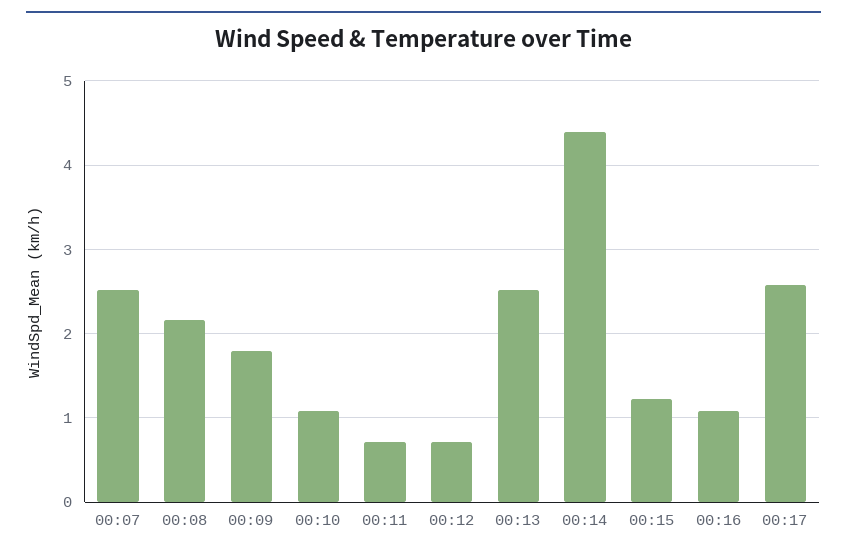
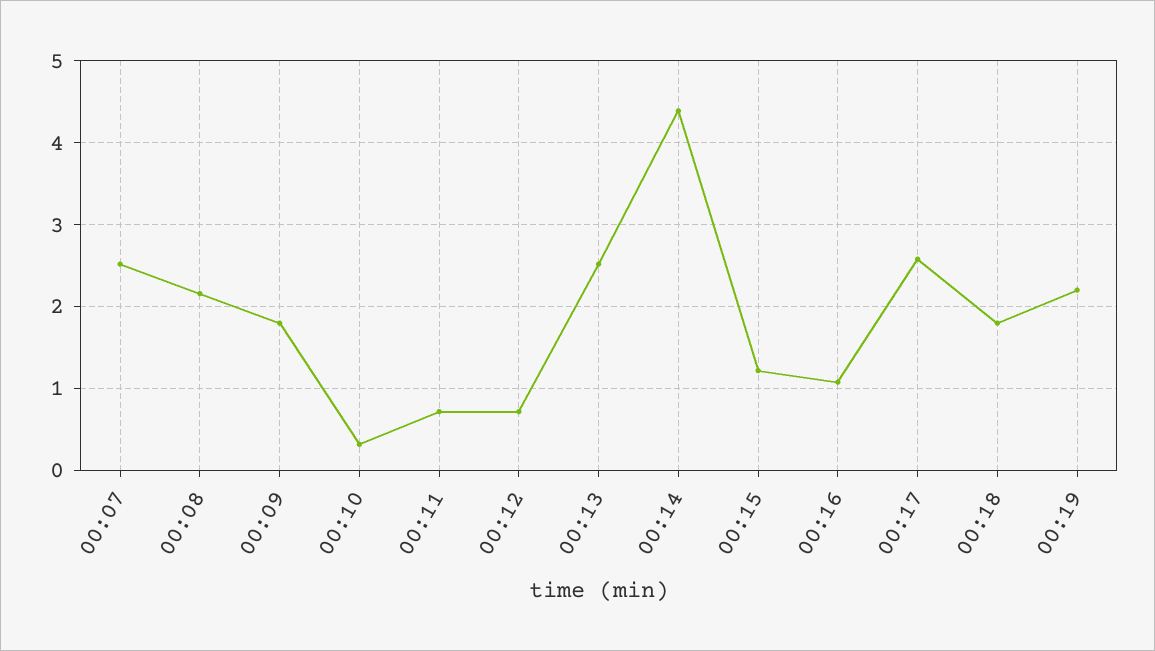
00:10: 1.1 -> 0.3
00:18: none -> 1.8
00:19: none -> 2.2

